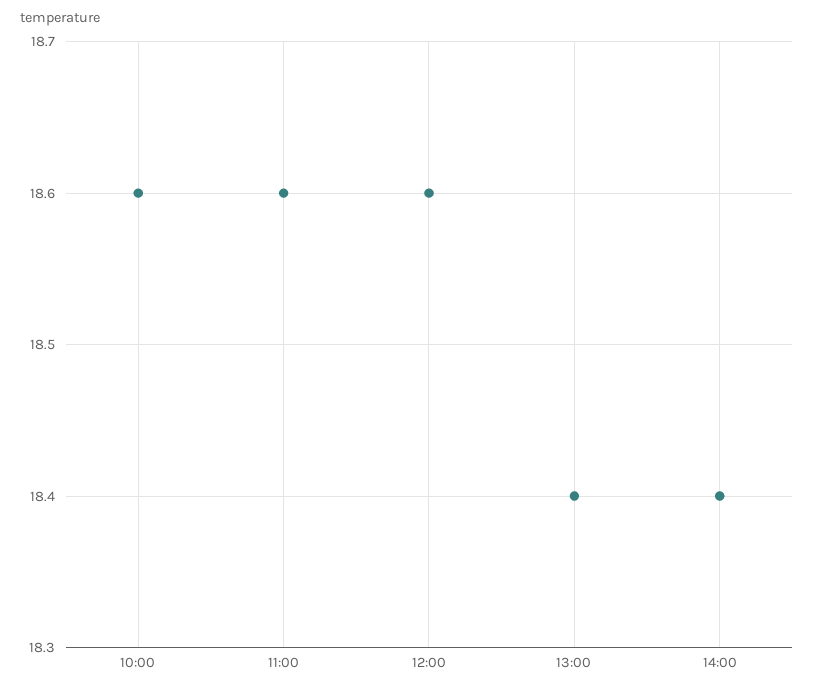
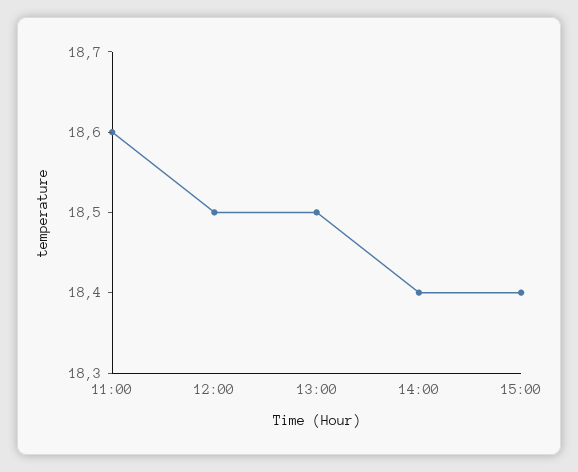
10:00: 18.6 -> none
12:00: 18.6 -> 18.5
13:00: 18.4 -> 18.5
15:00: none -> 18.4

